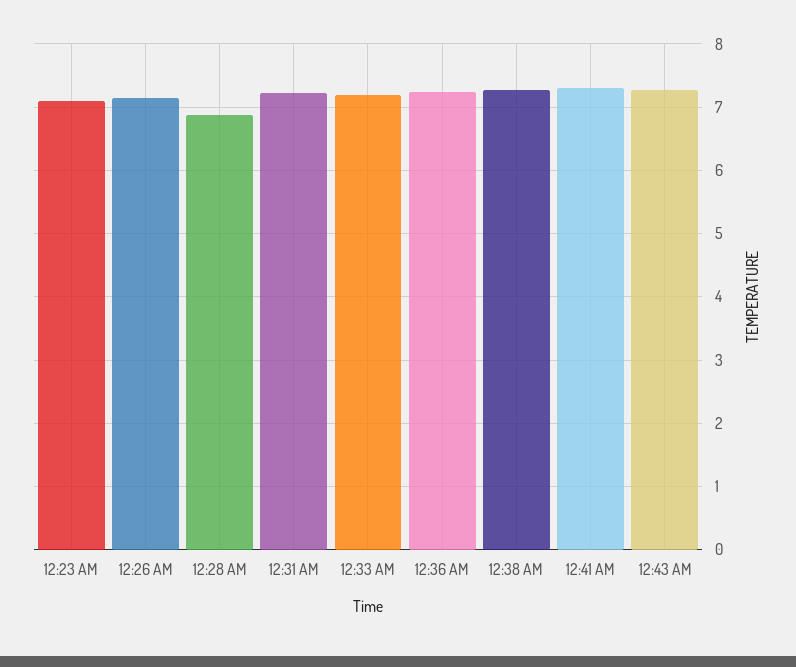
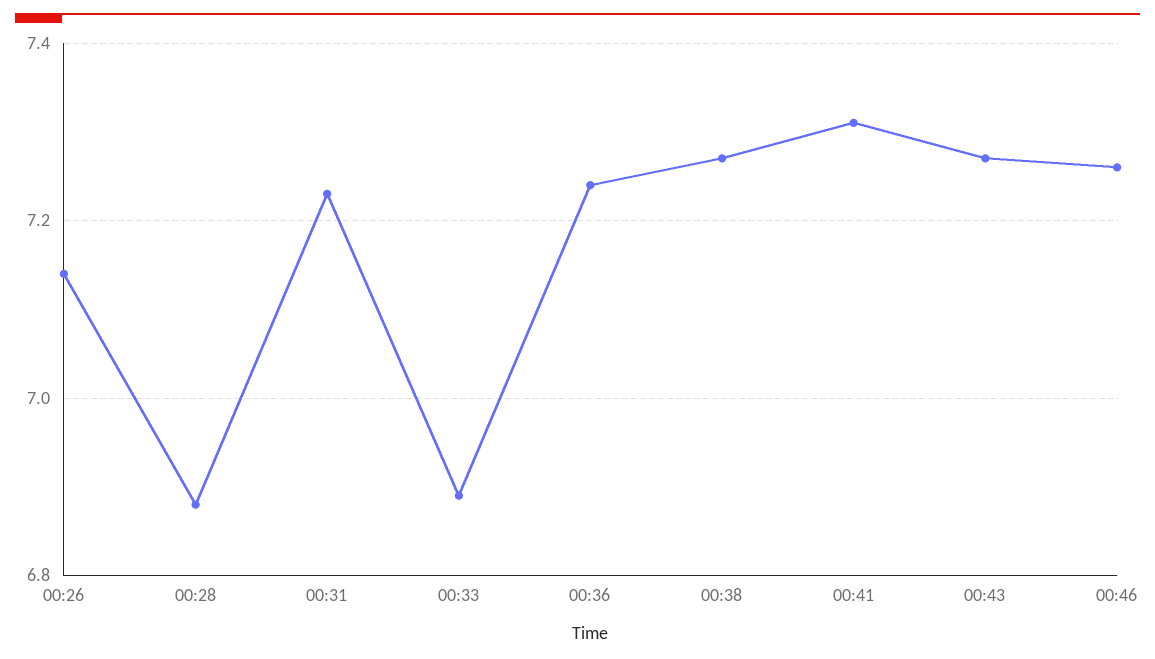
12:23 AM: 7.1 -> none
12:33 AM: 7.2 -> 6.9
00:46: none -> 7.25

